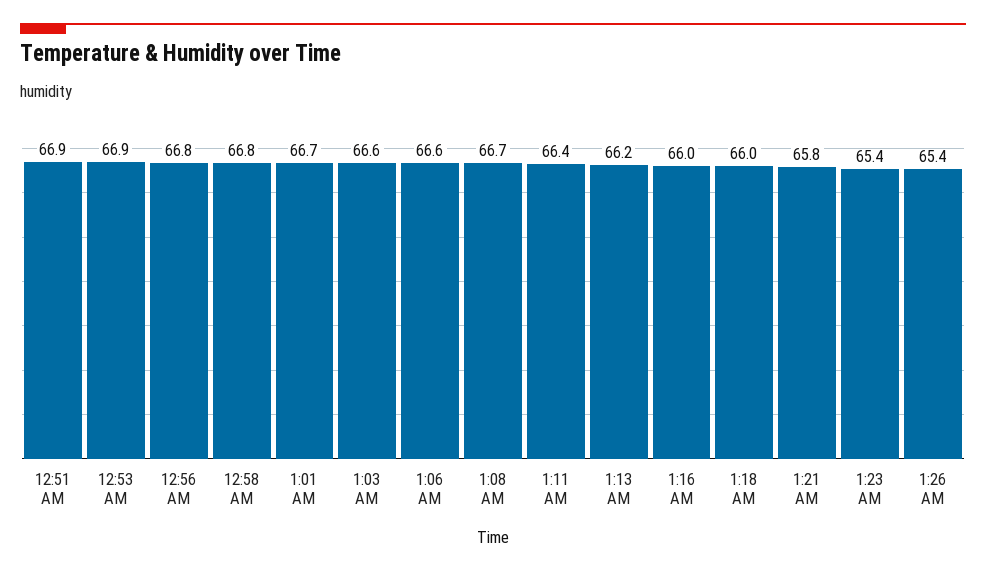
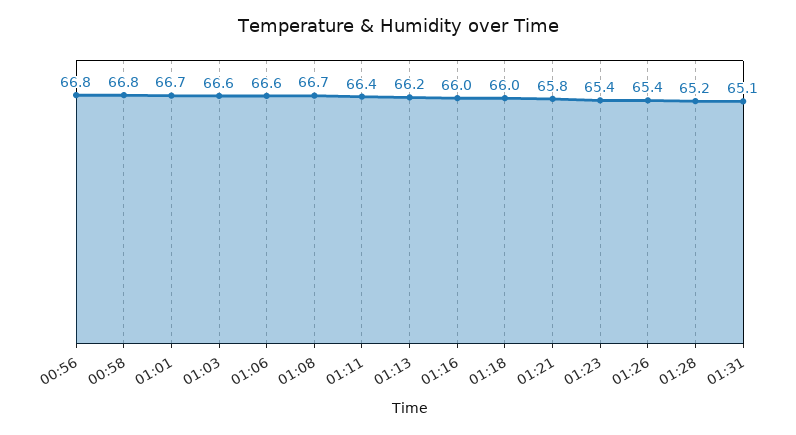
12:51 AM: 66.9 -> none
12:53 AM: 66.9 -> none
01:28: none -> 65.2
01:31: none -> 65.1

